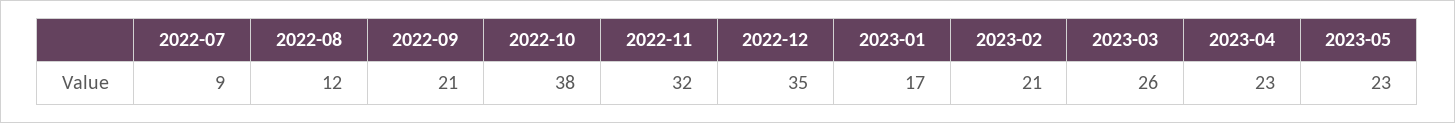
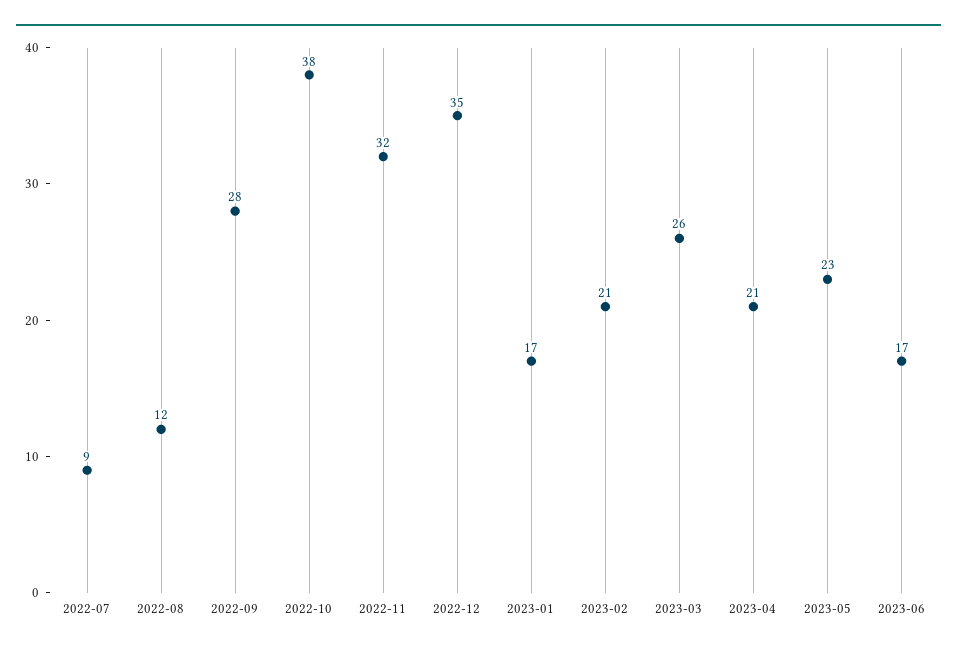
2022-09: 21 -> 28
2023-04: 23 -> 21
2023-06: none -> 17

